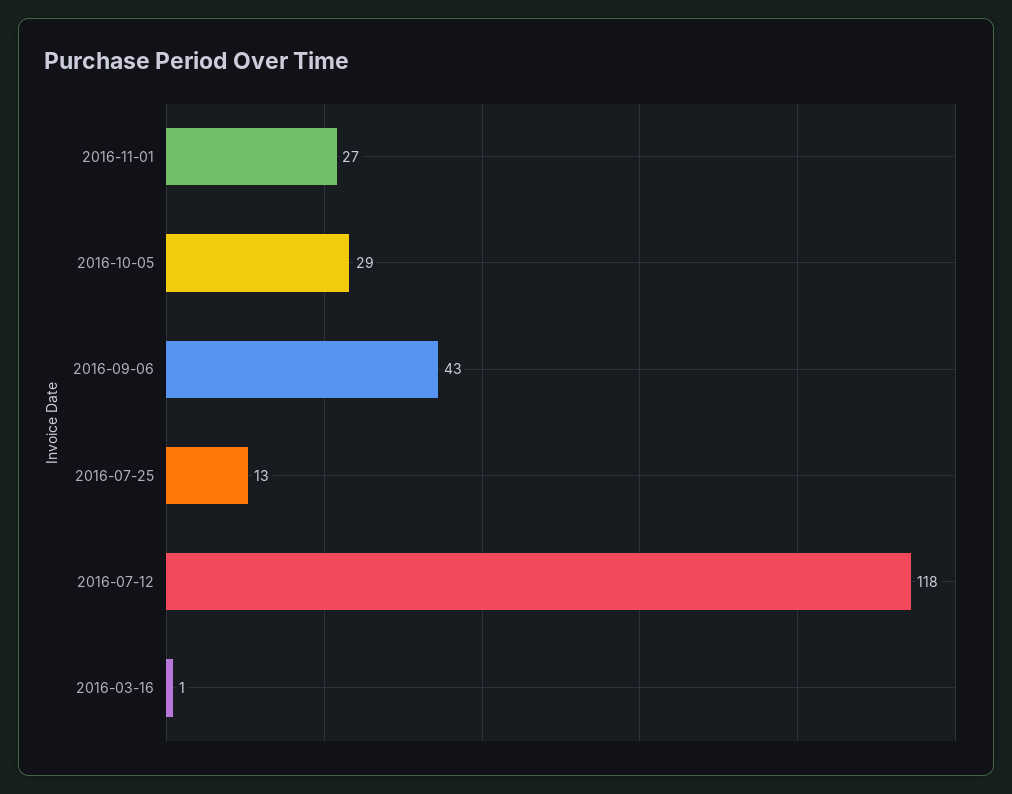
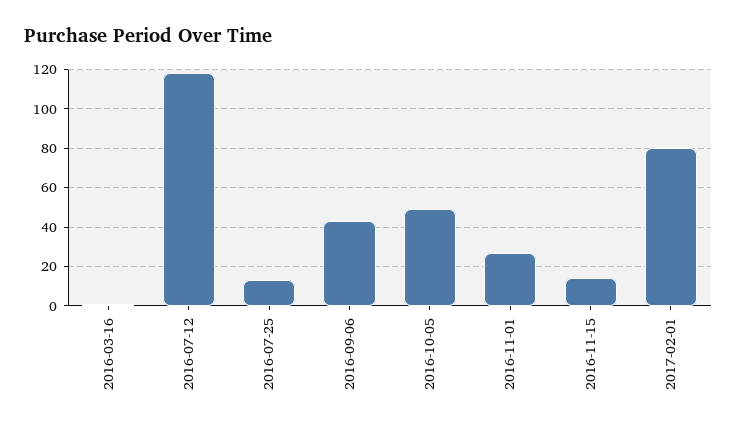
2016-10-05: 29 -> 50
2016-11-15: none -> 15
2017-02-01: none -> 80

